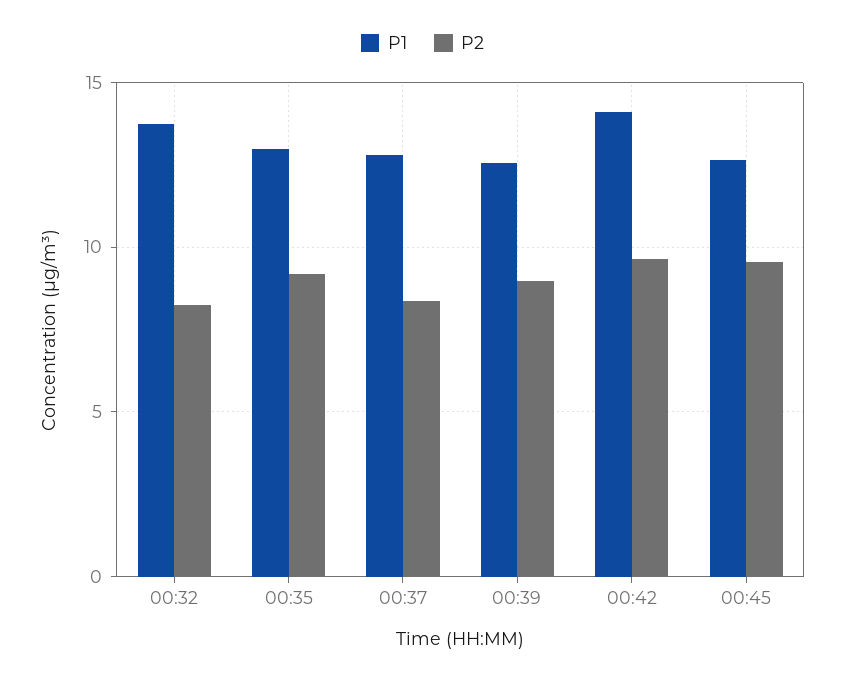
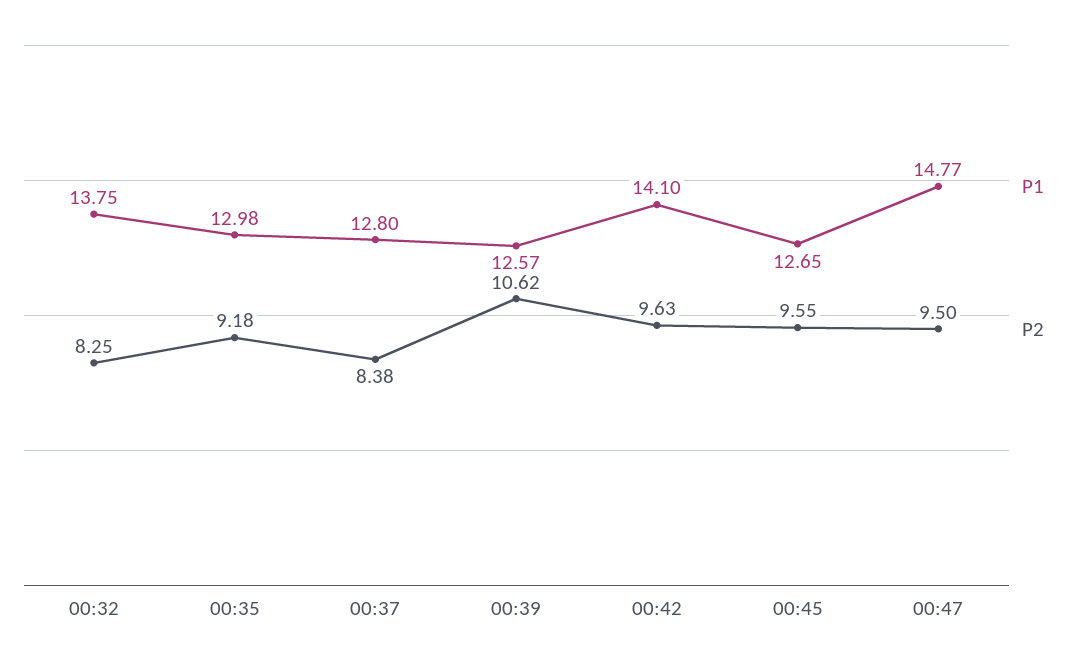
P2, 00:39: 9 -> 10.62
P1, 00:47: none -> 14.77
P2, 00:47: none -> 9.5

